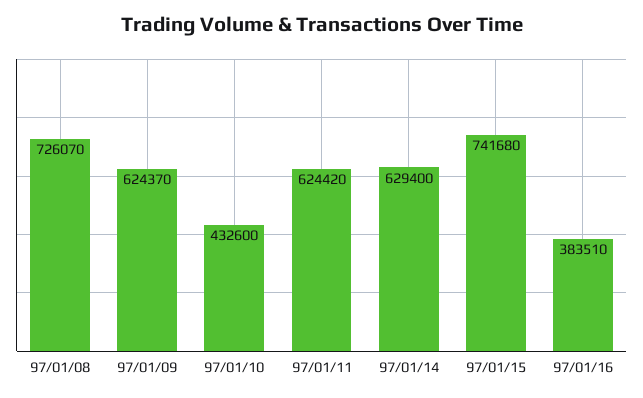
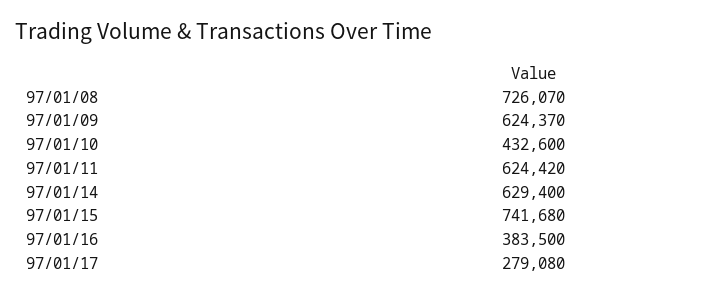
97/01/16: 383510 -> 383500
97/01/17: none -> 279080

